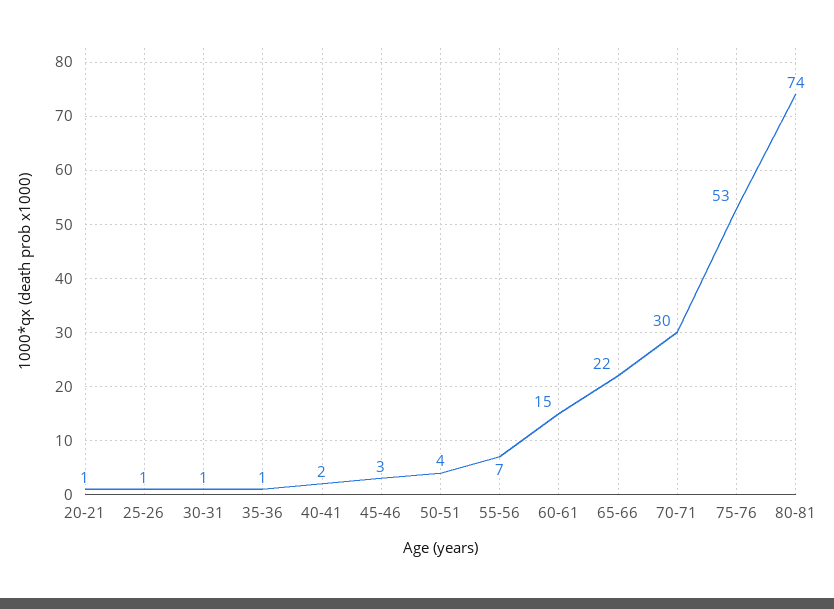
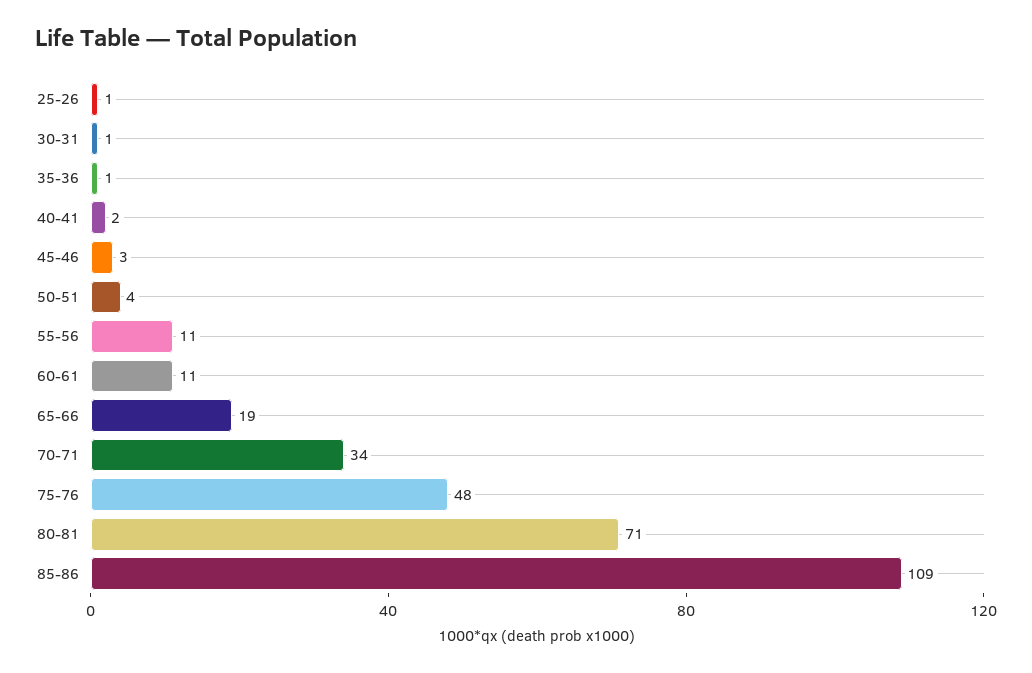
20-21: 1 -> none
55-56: 7 -> 11
60-61: 15 -> 11
65-66: 22 -> 19
70-71: 30 -> 34
75-76: 53 -> 48
80-81: 74 -> 71
85-86: none -> 109

